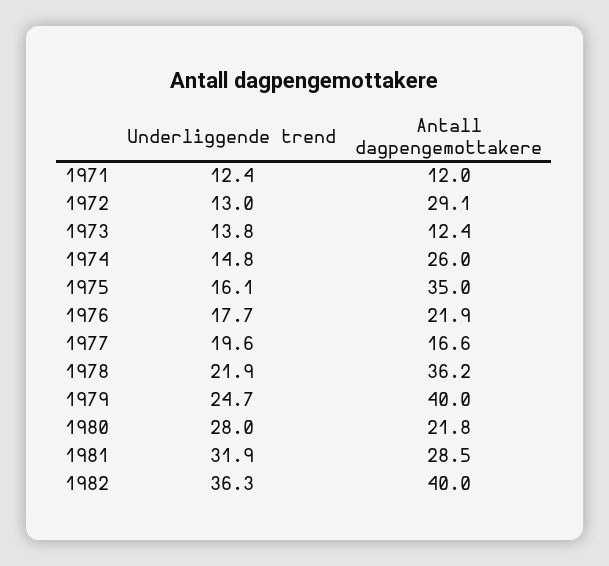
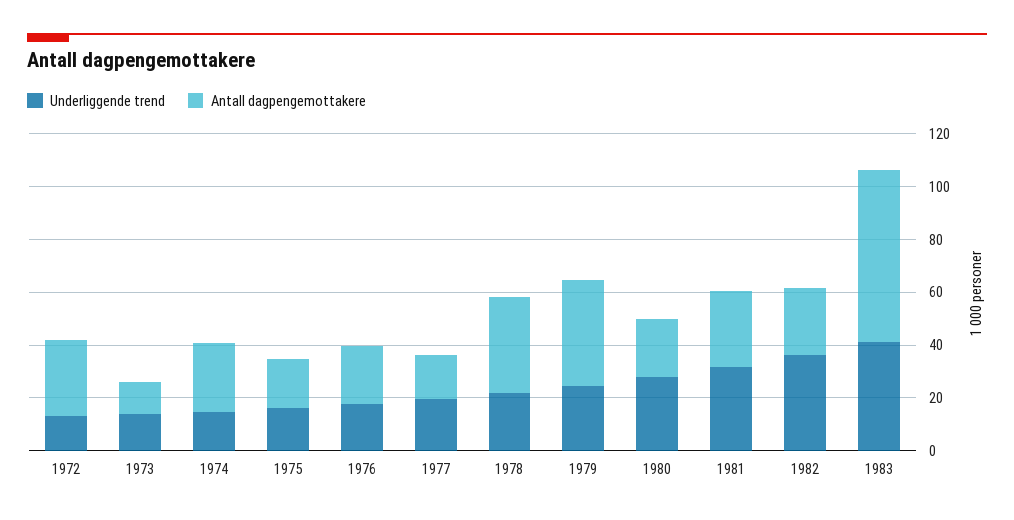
Underliggende trend, 1971: 12.4 -> none
Antall dagpengemottakere, 1971: 12 -> none
Antall dagpengemottakere, 1975: 35 -> 20
Antall dagpengemottakere, 1982: 40 -> 25
Underliggende trend, 1983: none -> 40
Antall dagpengemottakere, 1983: none -> 65

